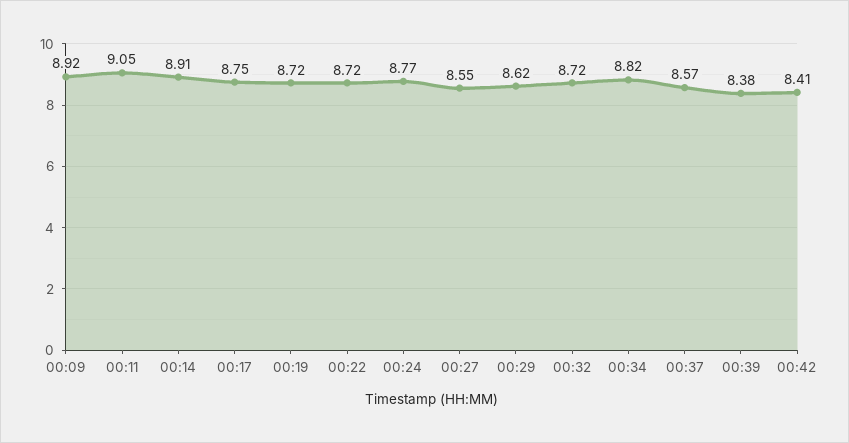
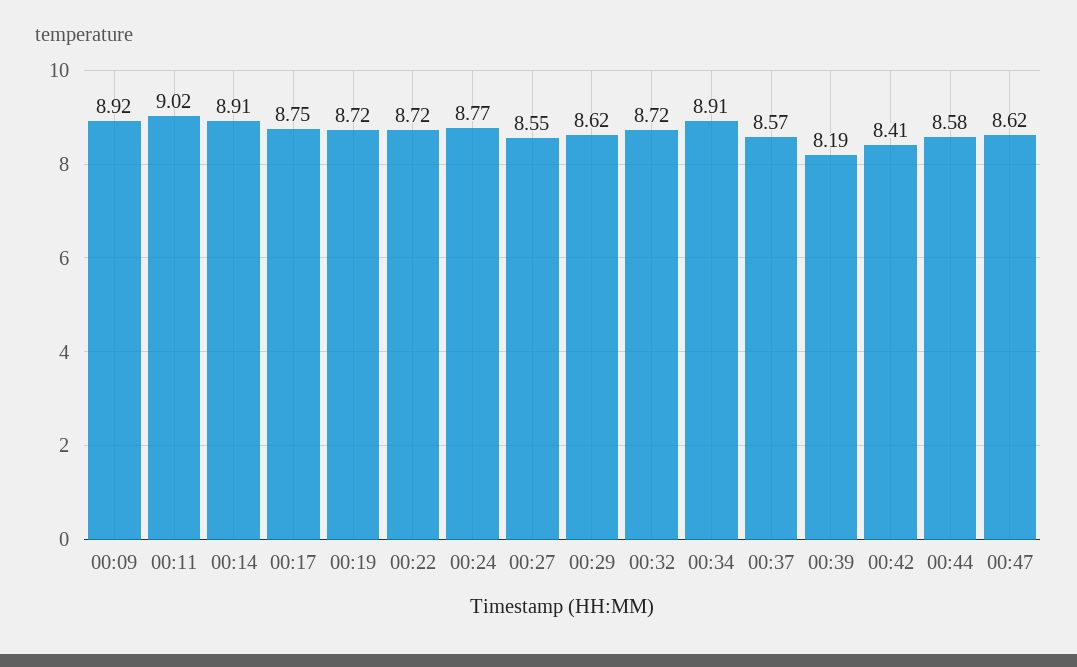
00:11: 9.05 -> 9.02
00:34: 8.82 -> 8.91
00:39: 8.38 -> 8.19
00:44: none -> 8.58
00:47: none -> 8.62

